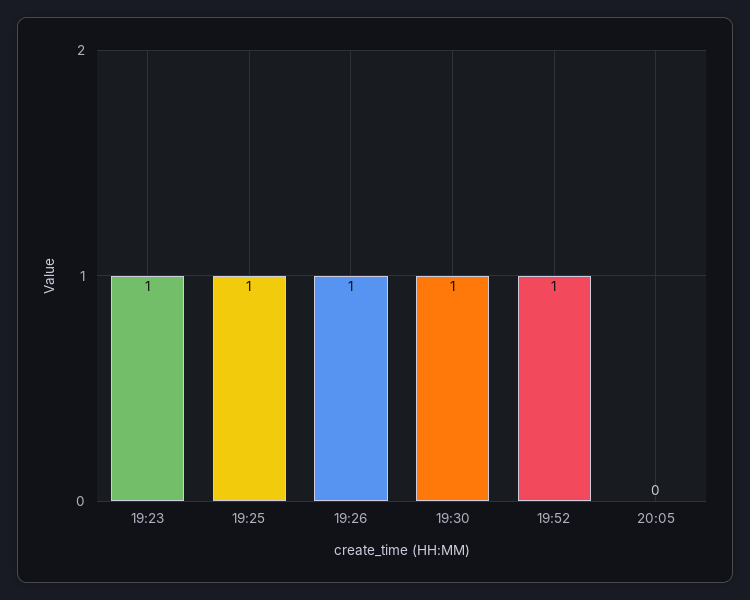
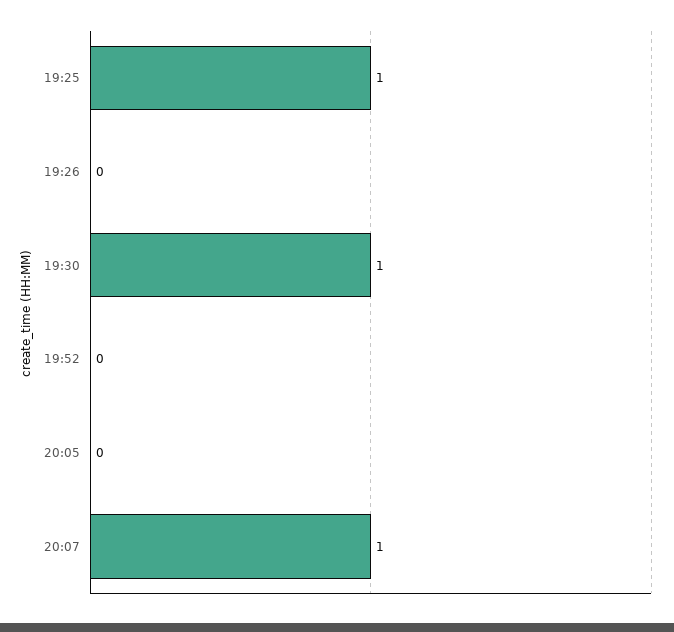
19:23: 1 -> none
19:26: 1 -> 0
19:52: 1 -> 0
20:07: none -> 1

